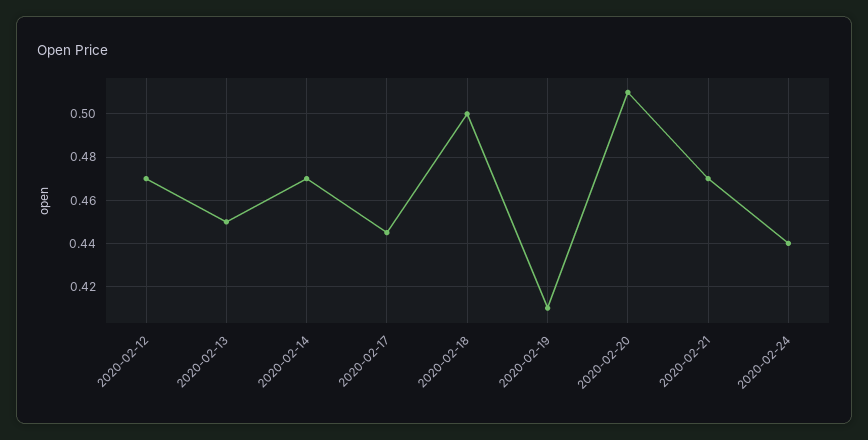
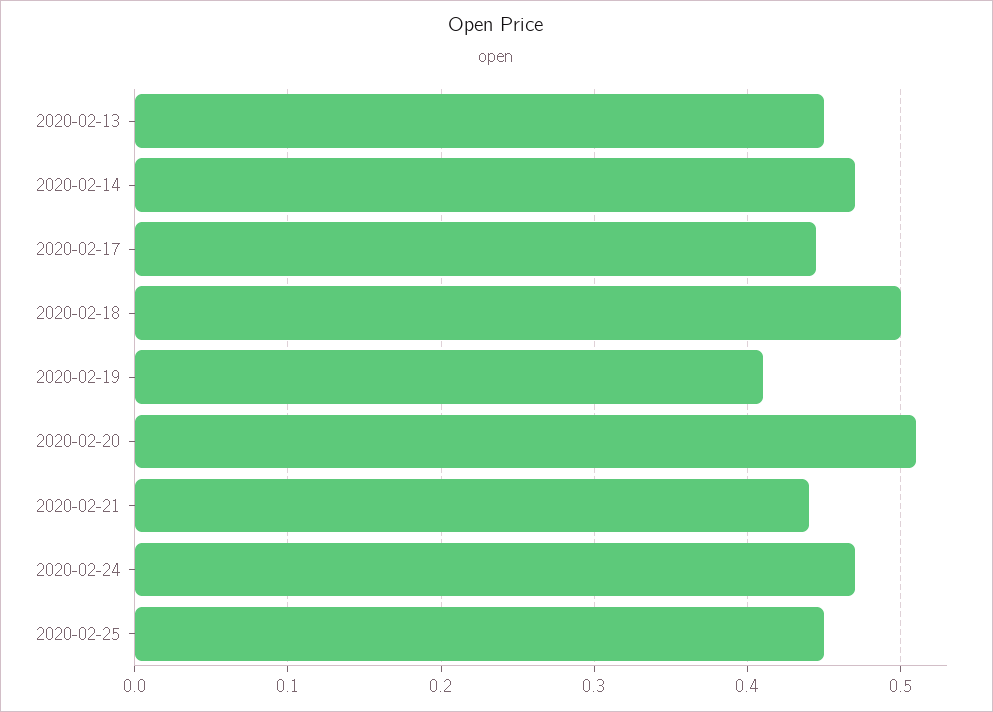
2020-02-12: 0.47 -> none
2020-02-21: 0.47 -> 0.44
2020-02-24: 0.44 -> 0.47
2020-02-25: none -> 0.45

